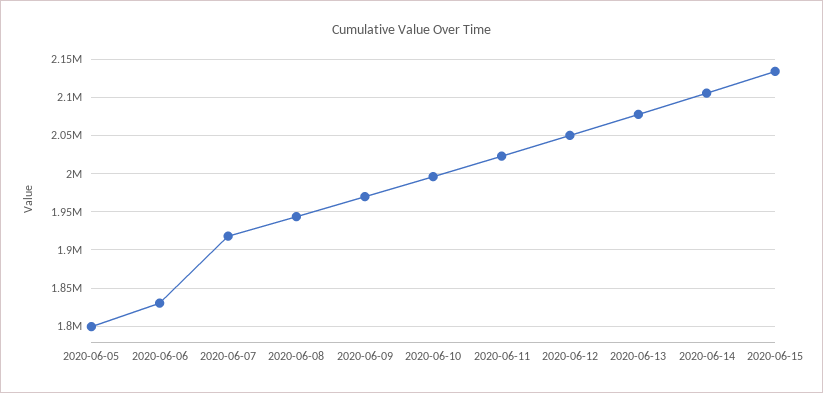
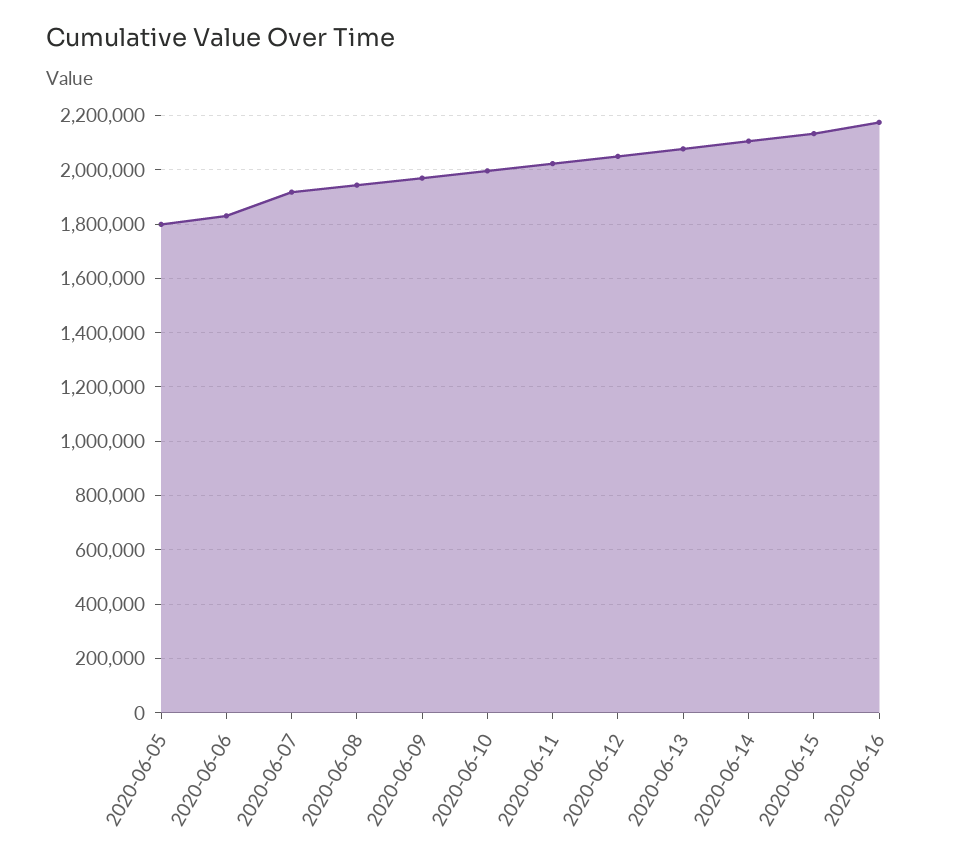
2020-06-16: none -> 2175000

